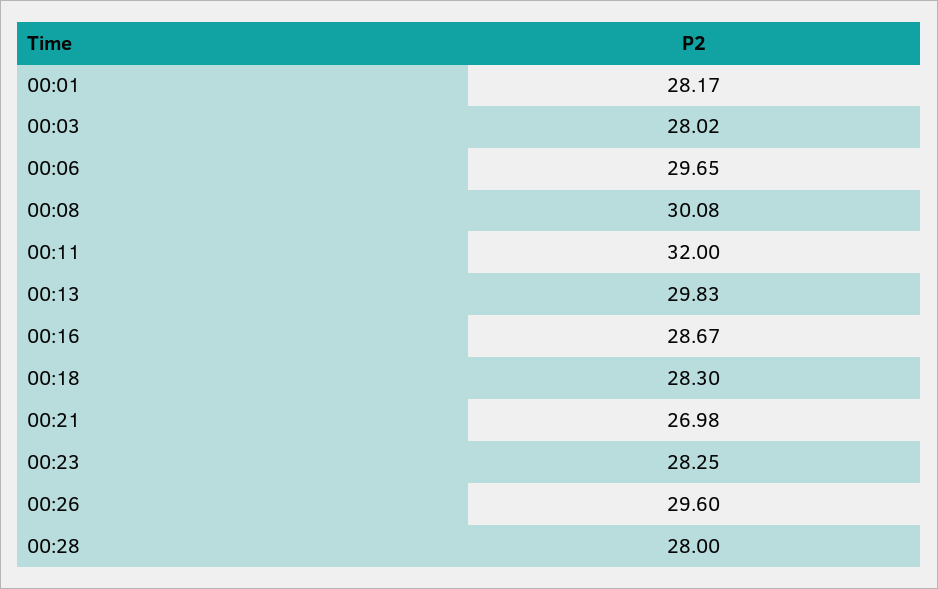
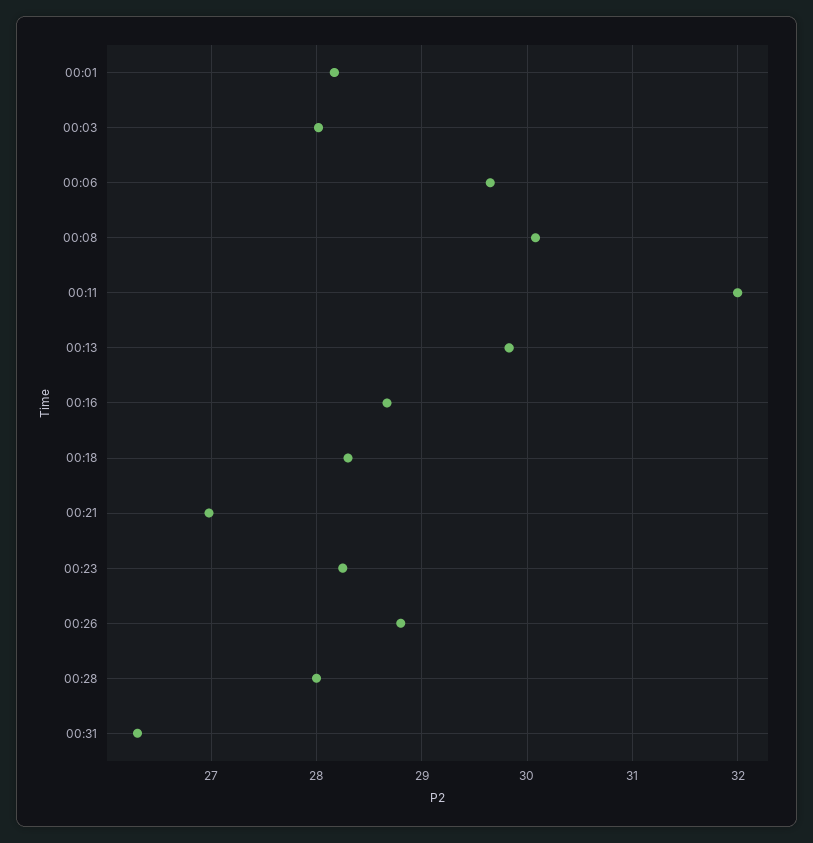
00:26: 29.6 -> 28.8
00:31: none -> 26.3

